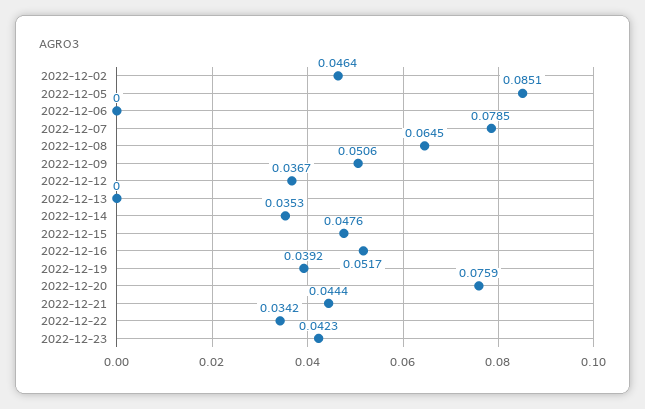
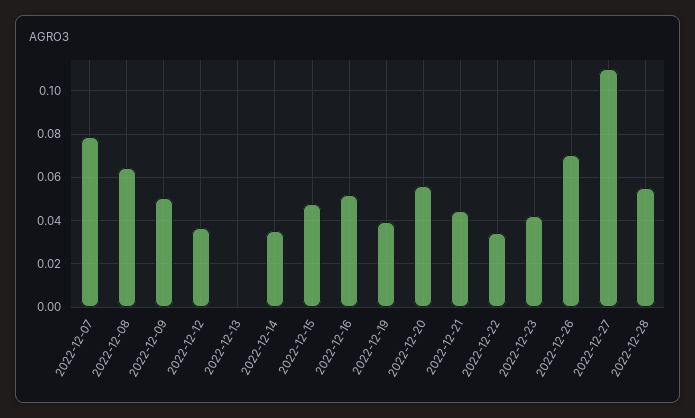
2022-12-02: 0.0464 -> none
2022-12-05: 0.0851 -> none
2022-12-06: 0 -> none
2022-12-20: 0.0759 -> 0.055
2022-12-26: none -> 0.07
2022-12-27: none -> 0.11
2022-12-28: none -> 0.055

